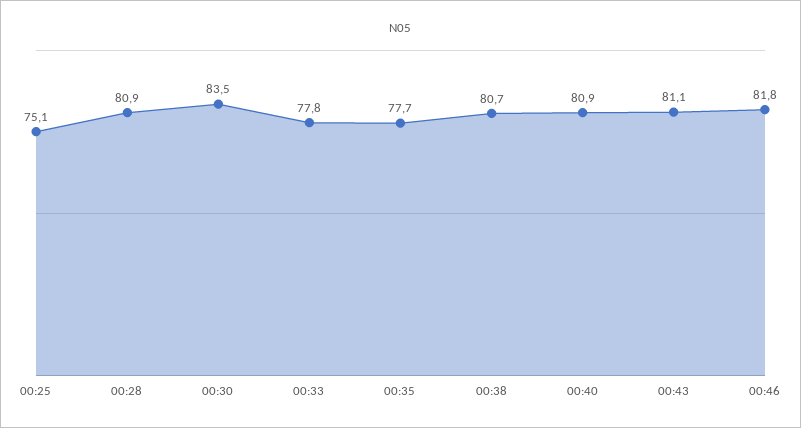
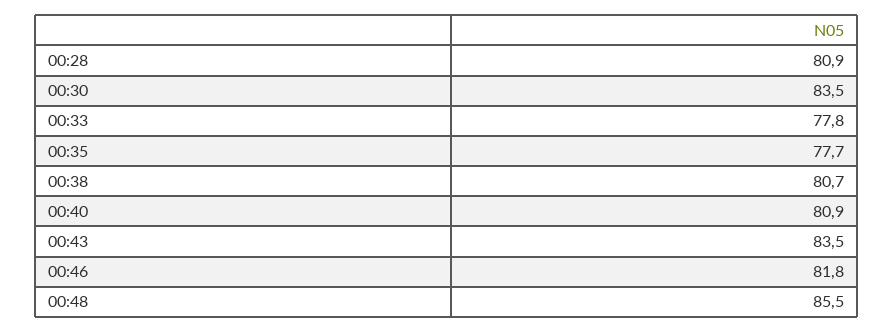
00:25: 75.1 -> none
00:43: 81.1 -> 83.5
00:48: none -> 85.5

